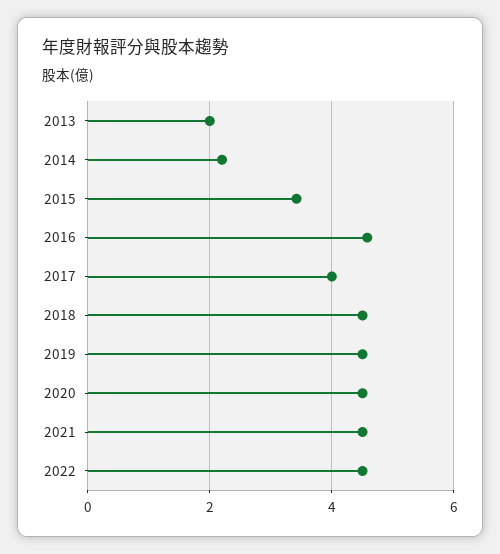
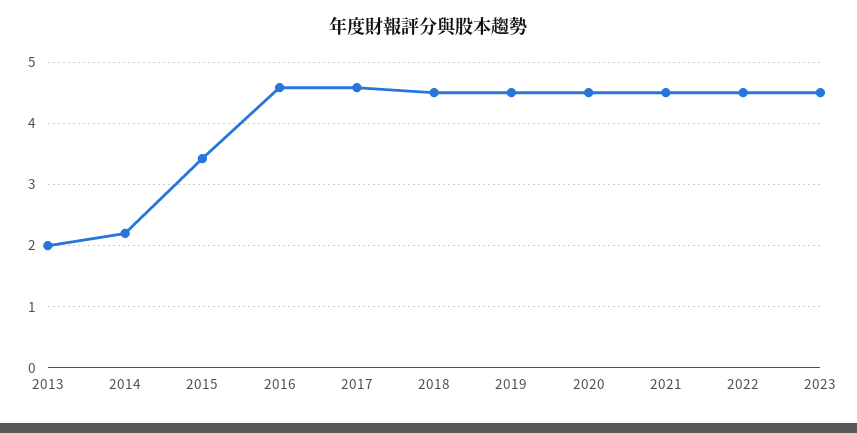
2017: 4 -> 4.6
2023: none -> 4.5

